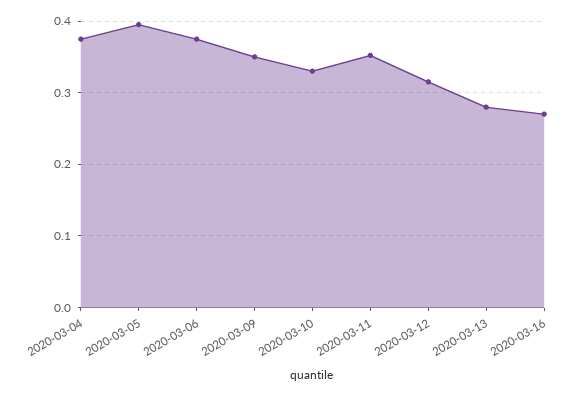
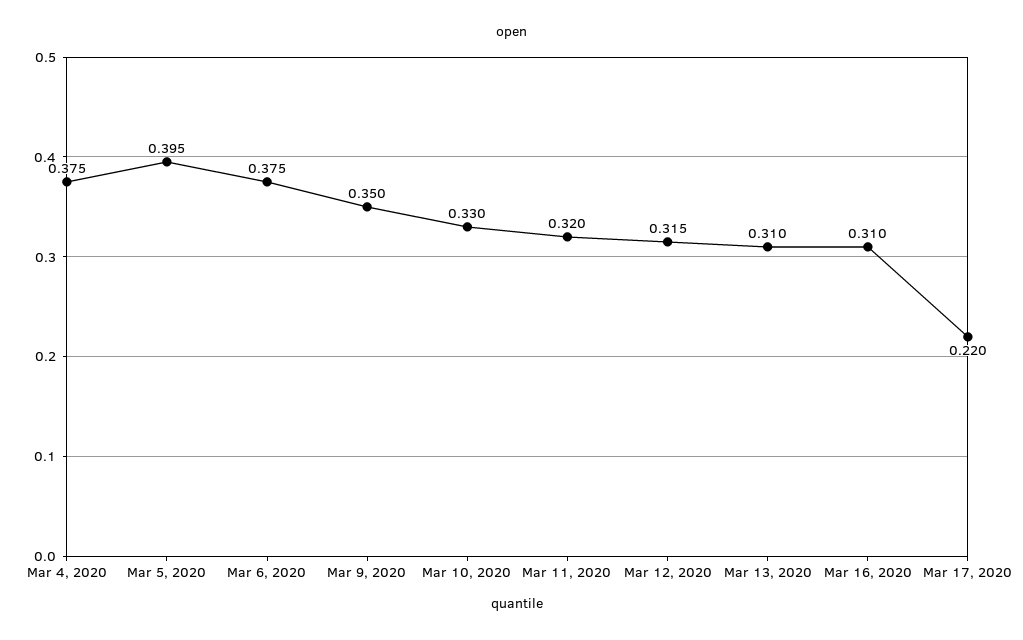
2020-03-11: 0.35 -> 0.32
2020-03-13: 0.28 -> 0.31
2020-03-16: 0.27 -> 0.31
Mar 17, 2020: none -> 0.22

